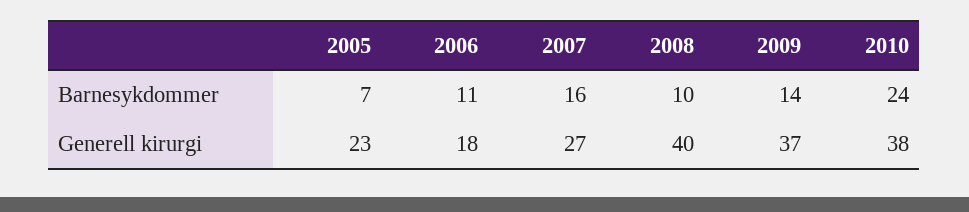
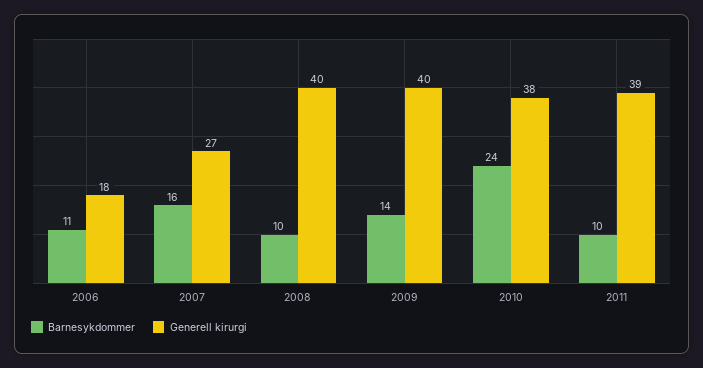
Barnesykdommer, 2005: 7 -> none
Generell kirurgi, 2005: 23 -> none
Generell kirurgi, 2009: 37 -> 40
Barnesykdommer, 2011: none -> 10
Generell kirurgi, 2011: none -> 39

